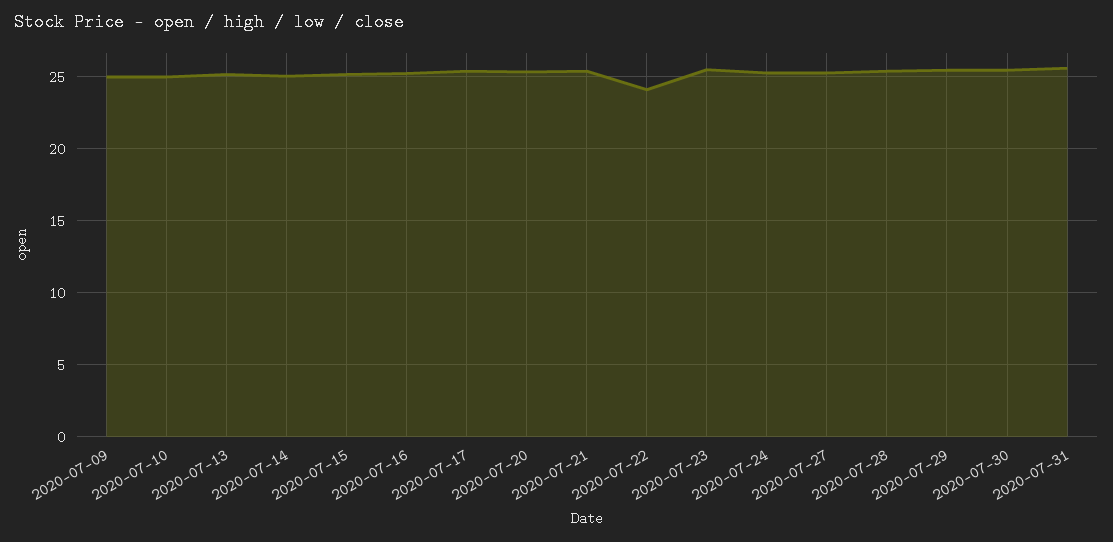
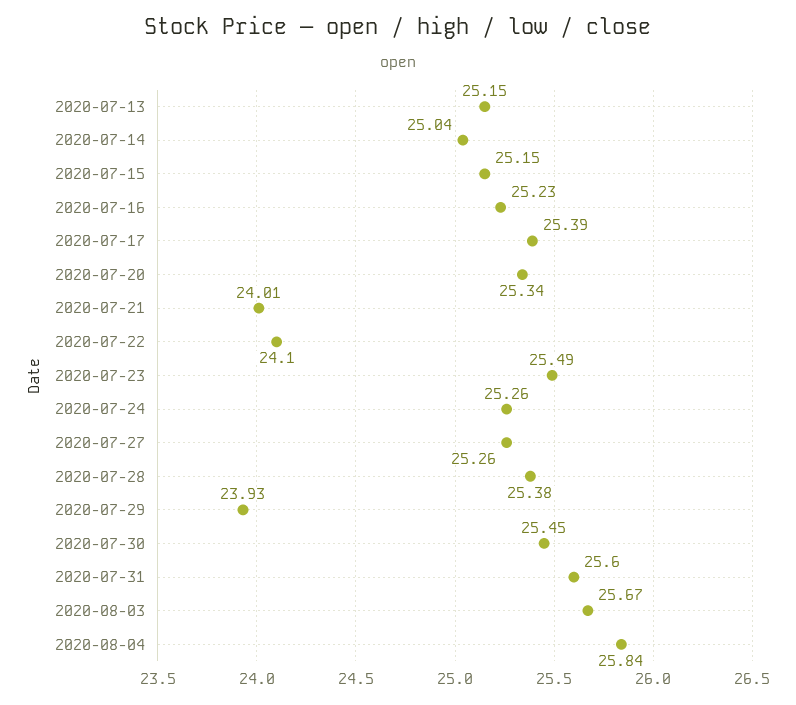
2020-07-09: 25 -> none
2020-07-10: 25 -> none
2020-07-21: 25.5 -> 24.01
2020-07-29: 25.5 -> 23.93
2020-08-03: none -> 25.67
2020-08-04: none -> 25.84

